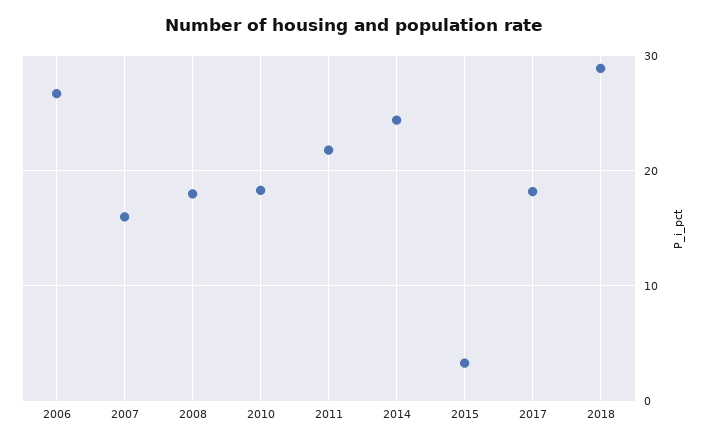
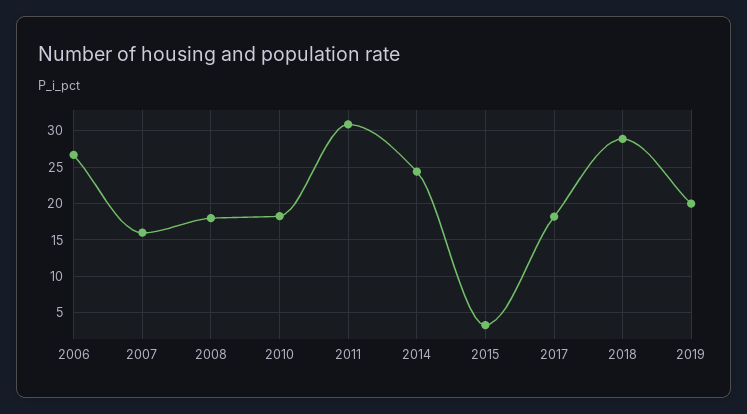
2011: 22 -> 31
2019: none -> 20

